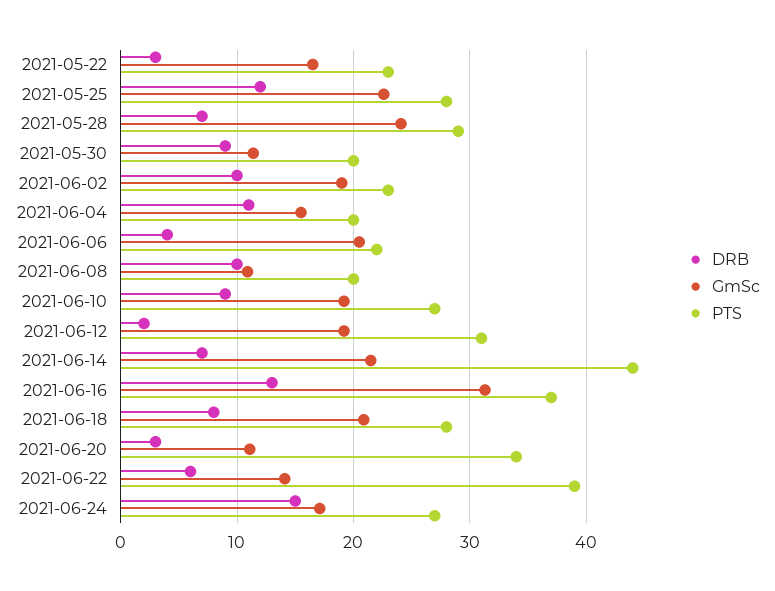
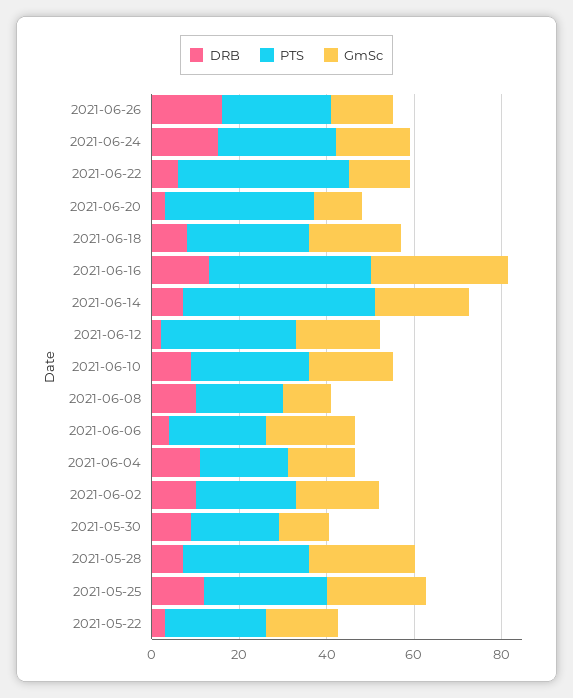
DRB, 2021-06-26: none -> 15
PTS, 2021-06-26: none -> 25
GmSc, 2021-06-26: none -> 15

